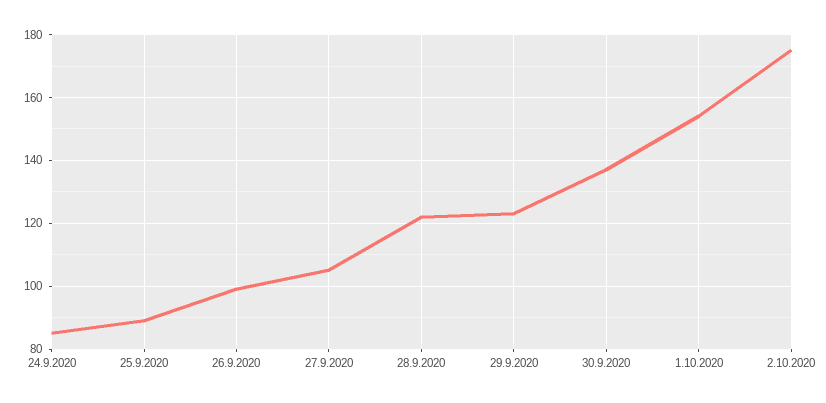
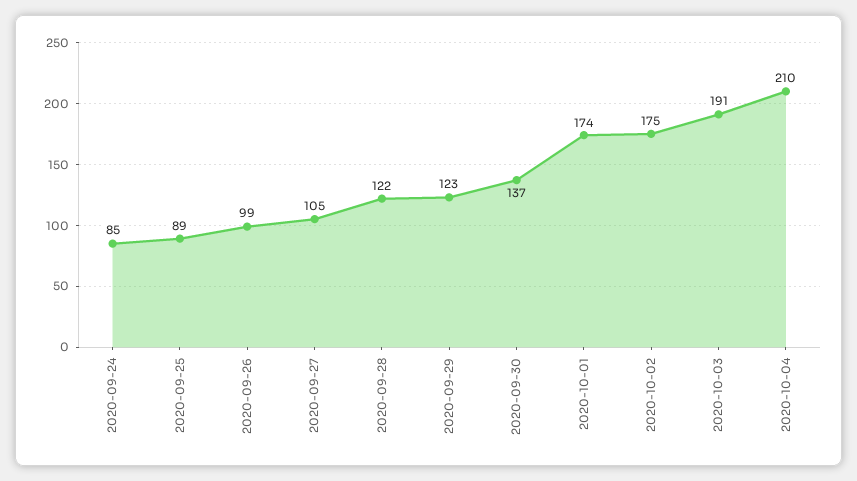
1.10.2020: 155 -> 174
2020-10-03: none -> 191
2020-10-04: none -> 210

